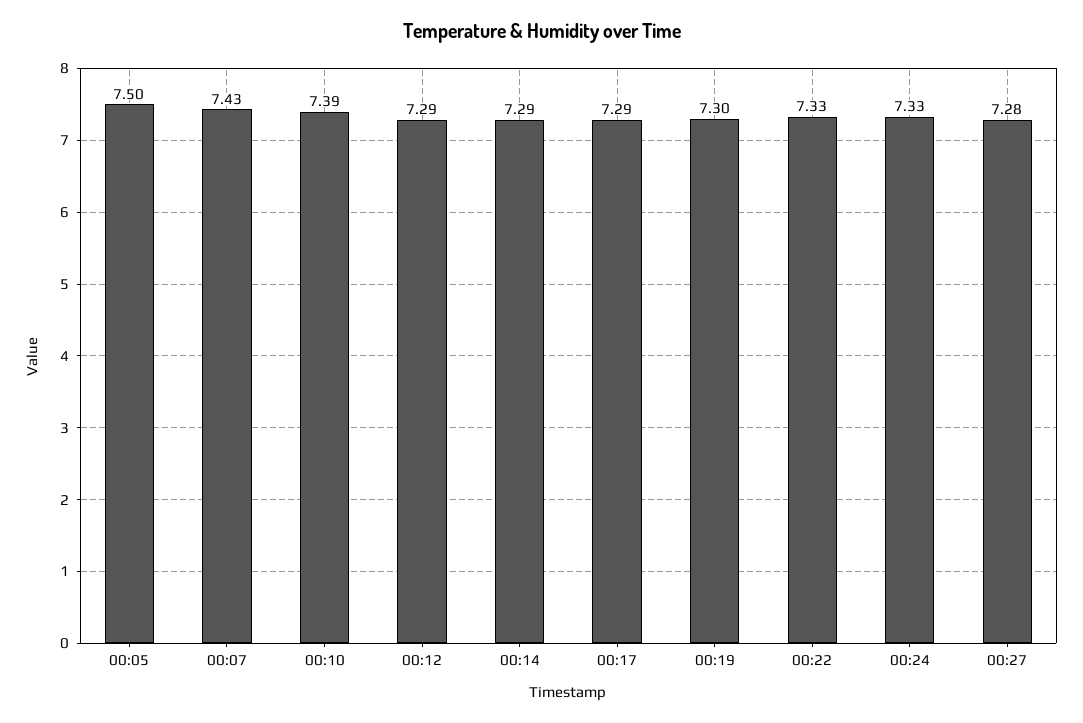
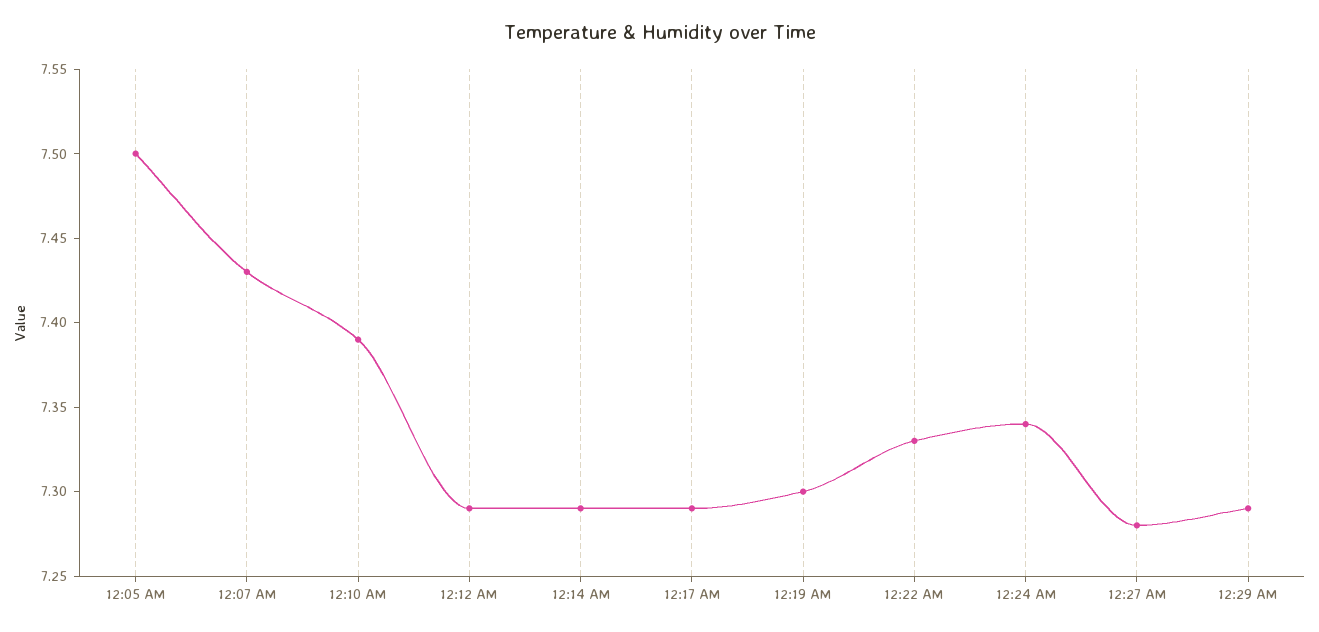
00:24: 7.33 -> 7.34
12:29 AM: none -> 7.29

